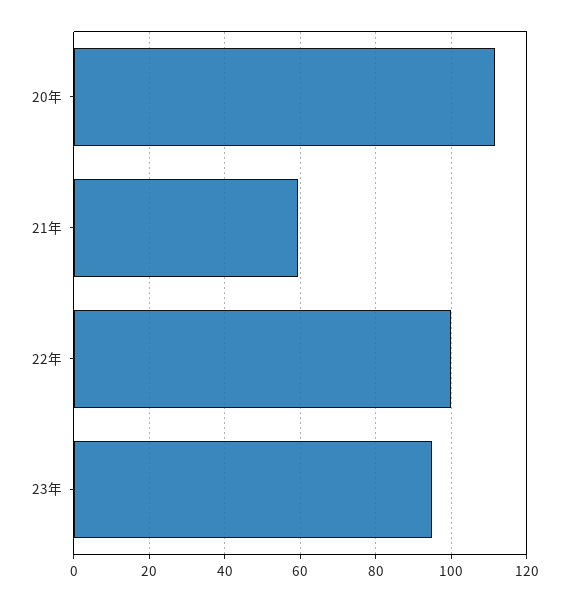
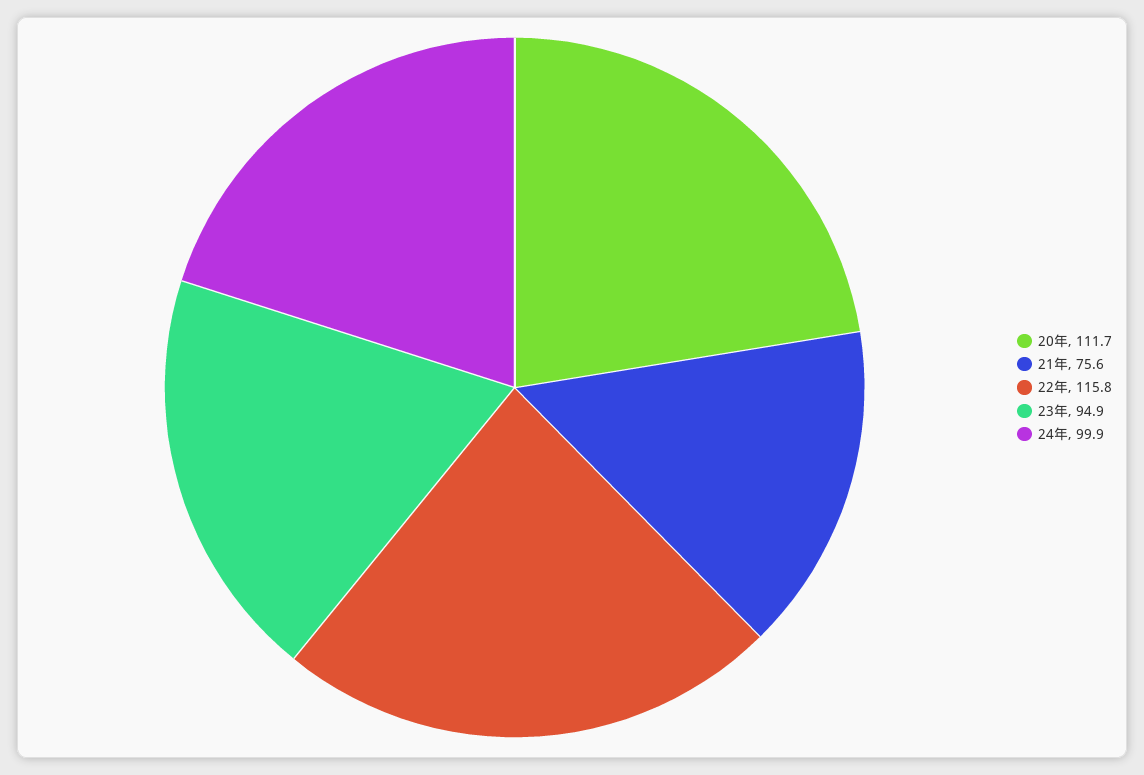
21年: 60 -> 75.6
22年: 100 -> 115.8
24年: none -> 99.9

